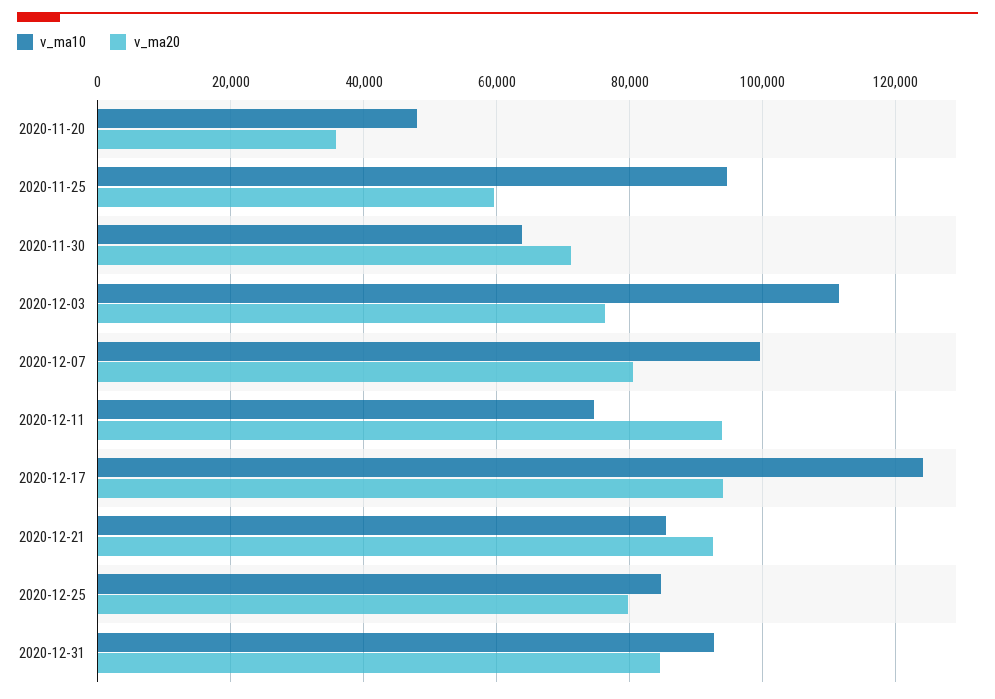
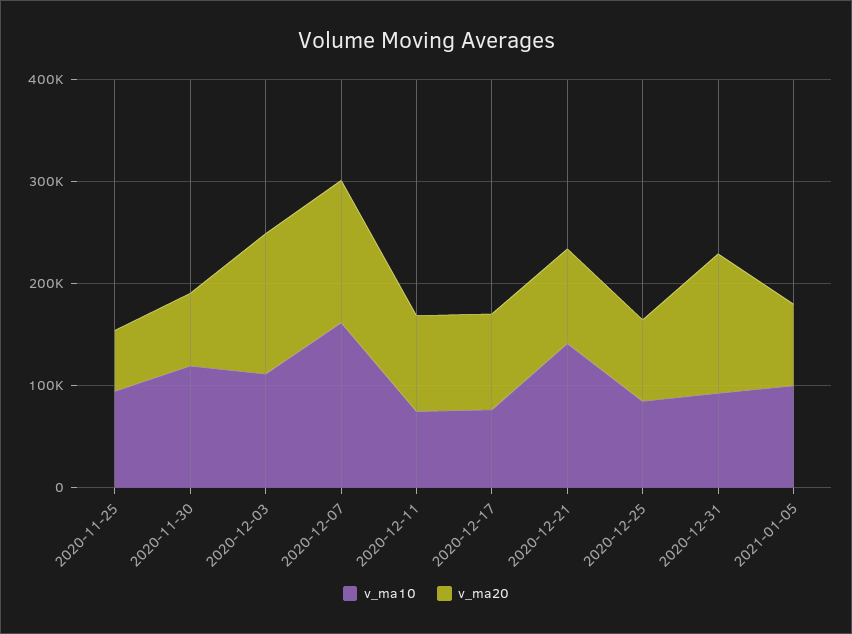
v_ma10, 2020-11-20: 48000 -> none
v_ma20, 2020-11-20: 36000 -> none
v_ma10, 2020-11-30: 64000 -> 120000
v_ma20, 2020-12-03: 76000 -> 140000
v_ma10, 2020-12-07: 100000 -> 160000
v_ma20, 2020-12-07: 80000 -> 140000
v_ma10, 2020-12-17: 124000 -> 80000
v_ma10, 2020-12-21: 86000 -> 140000
v_ma20, 2020-12-31: 84000 -> 140000
v_ma10, 2021-01-05: none -> 100000
v_ma20, 2021-01-05: none -> 80000

